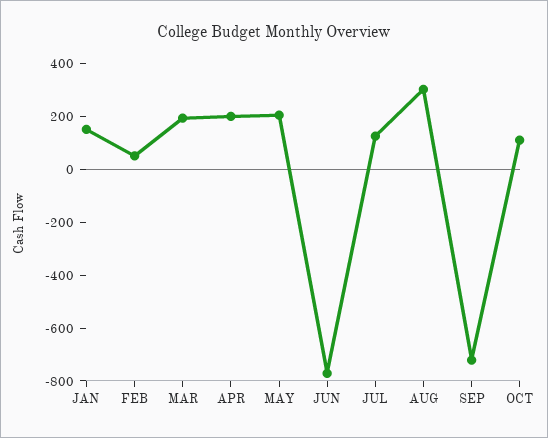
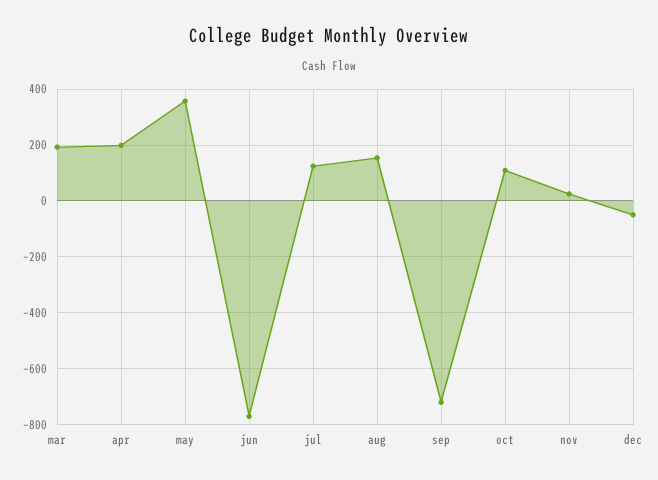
JAN: 150 -> none
FEB: 50 -> none
MAY: 200 -> 350
AUG: 300 -> 150
nov: none -> 25
dec: none -> -50

